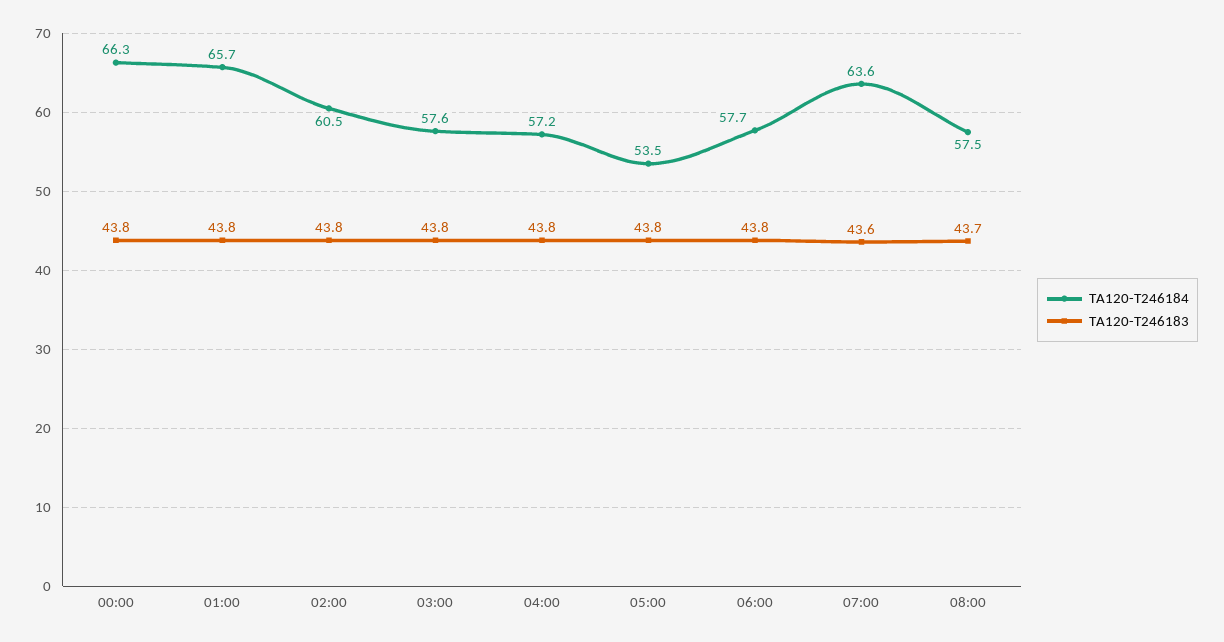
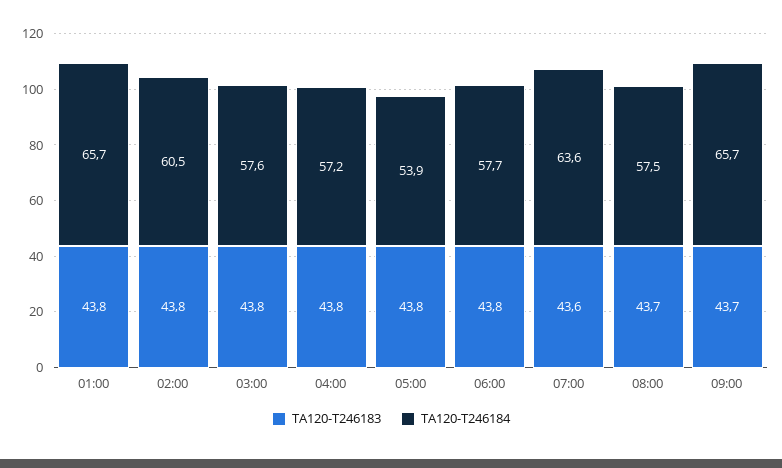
TA120-T246184, 00:00: 66.3 -> none
TA120-T246183, 00:00: 43.8 -> none
TA120-T246184, 05:00: 53.5 -> 53.9
TA120-T246183, 09:00: none -> 43.7
TA120-T246184, 09:00: none -> 65.7

